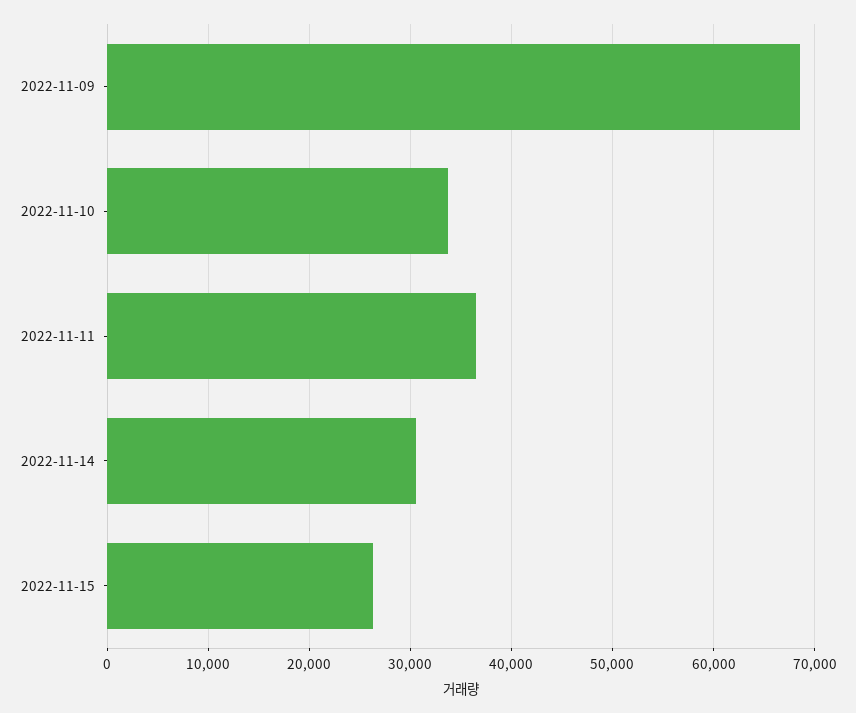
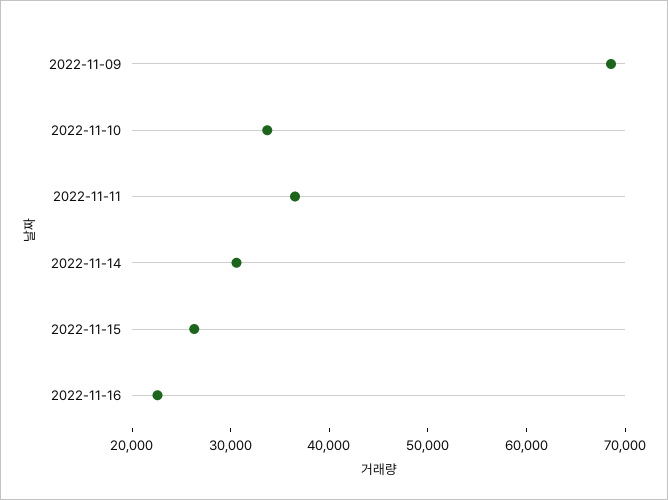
2022-11-16: none -> 22000

